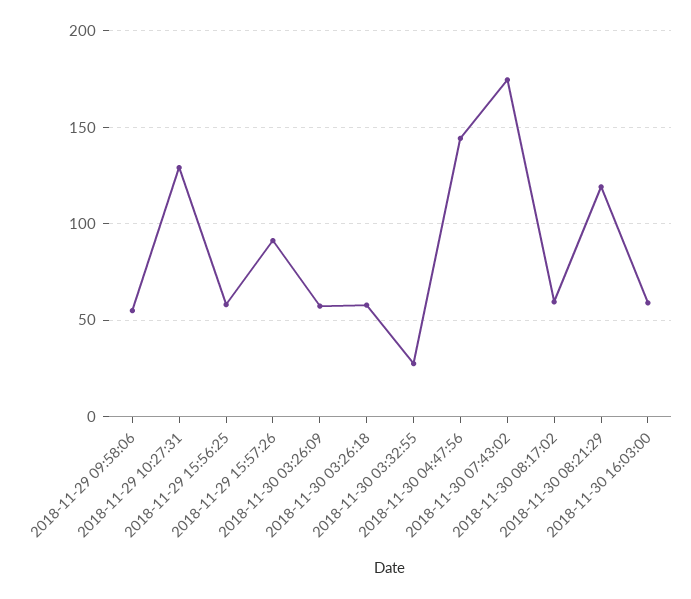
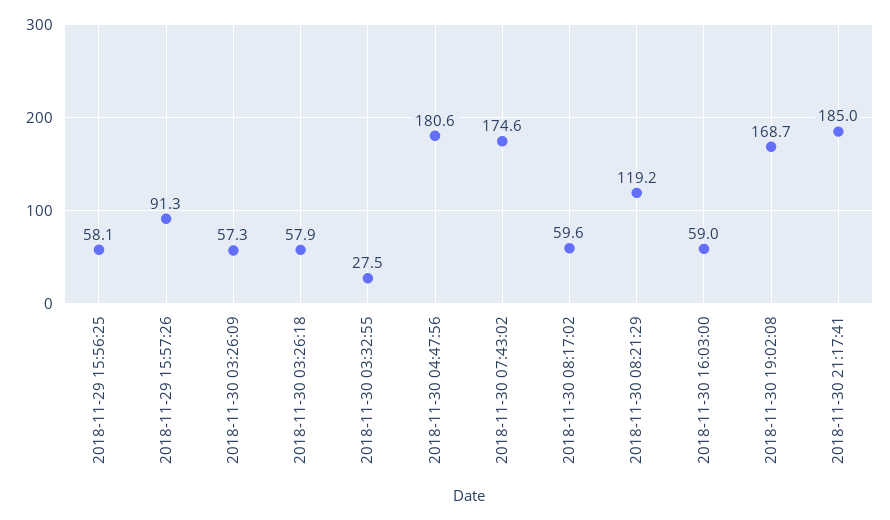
2018-11-29 09:58:06: 55 -> none
2018-11-29 10:27:31: 130 -> none
2018-11-30 04:47:56: 145 -> 180.6
2018-11-30 19:02:08: none -> 168.7
2018-11-30 21:17:41: none -> 185

